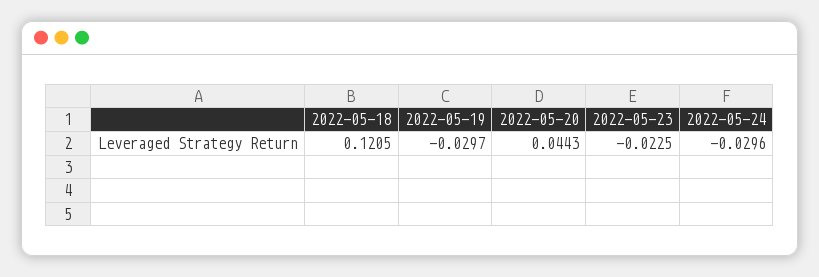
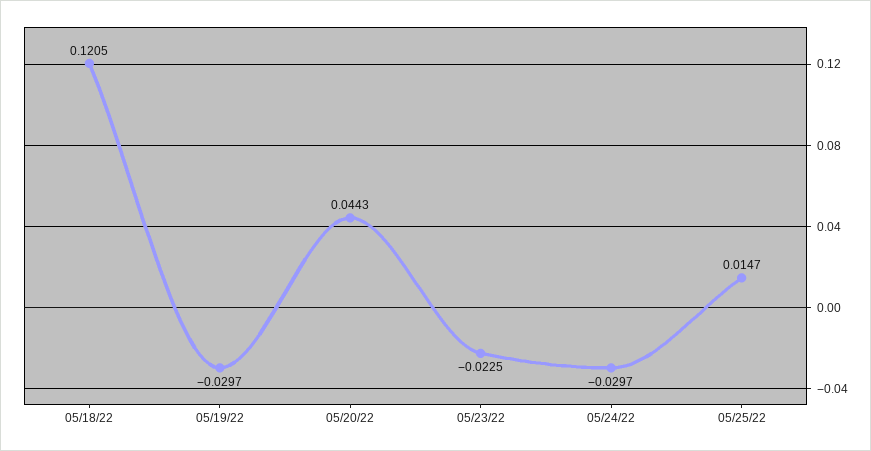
2022-05-24: -0.0296 -> -0.0297
05/25/22: none -> 0.0147

